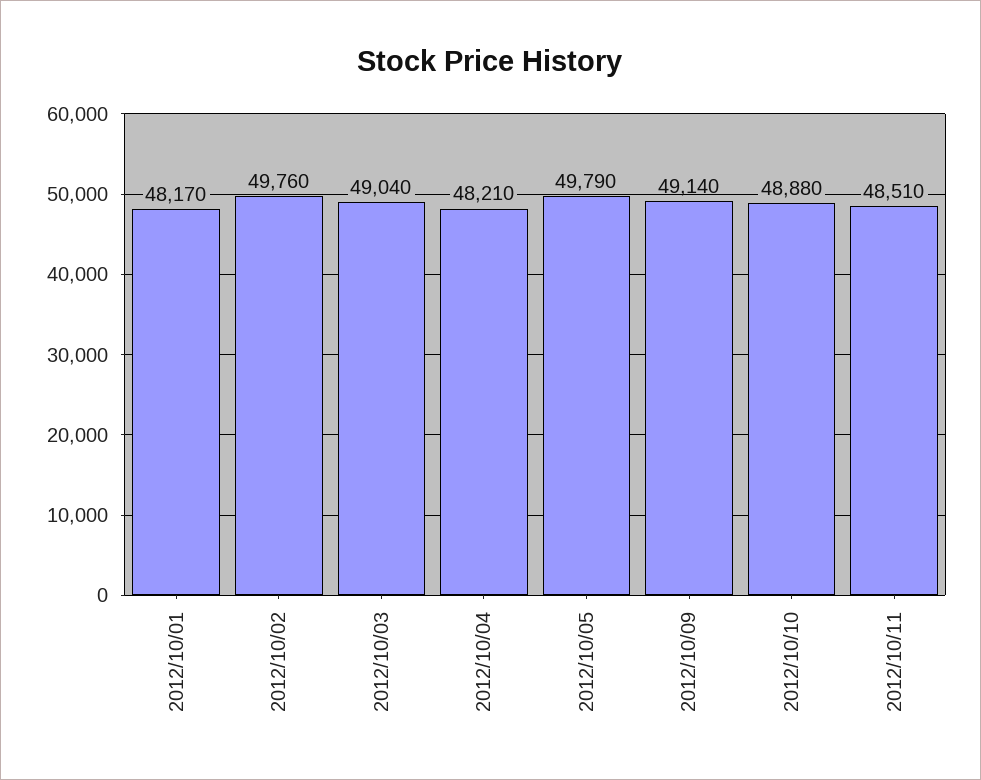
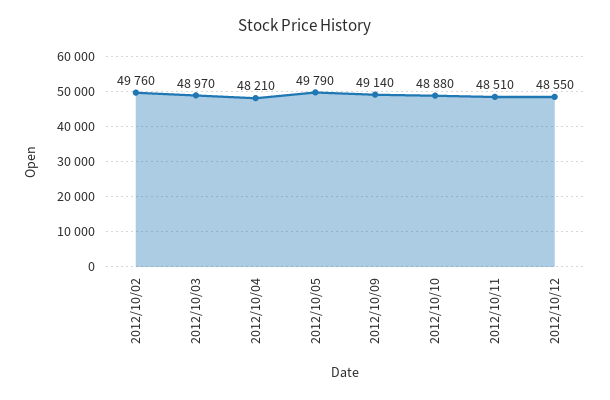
2012/10/01: 48170 -> none
2012/10/03: 49040 -> 48970
2012/10/12: none -> 48550

